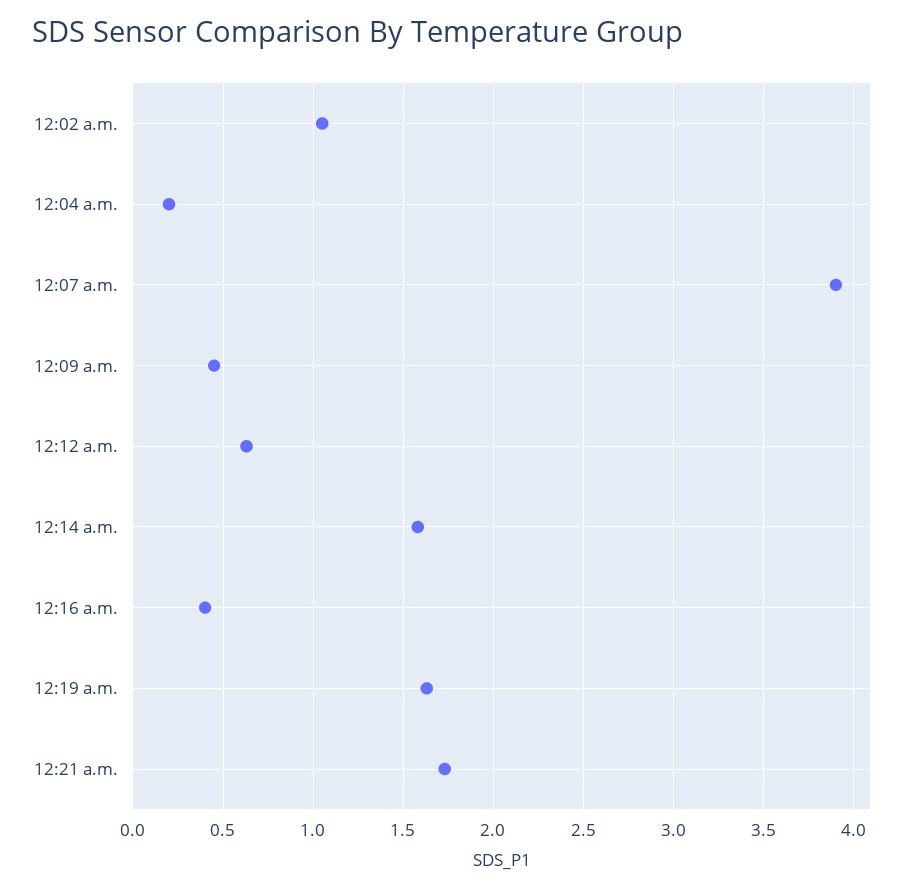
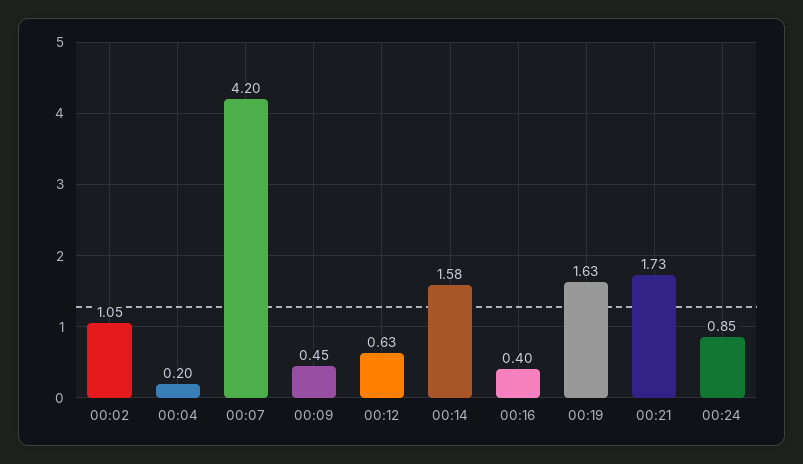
12:07 a.m.: 3.9 -> 4.2
00:24: none -> 0.85

